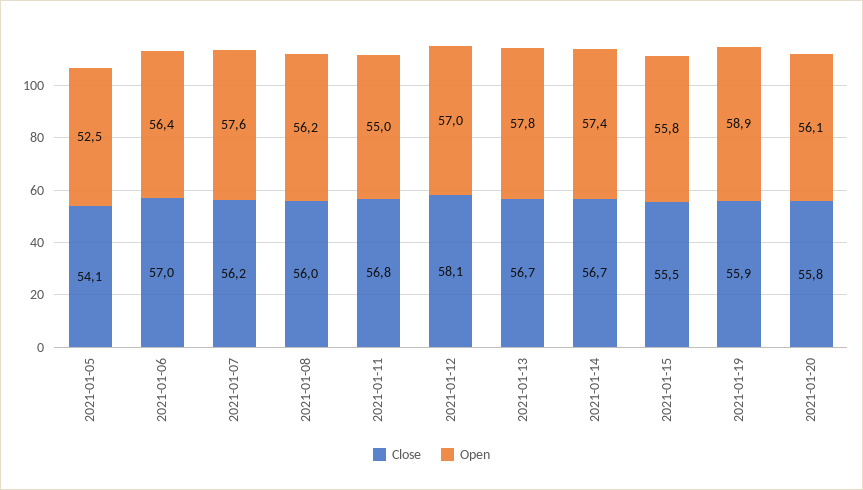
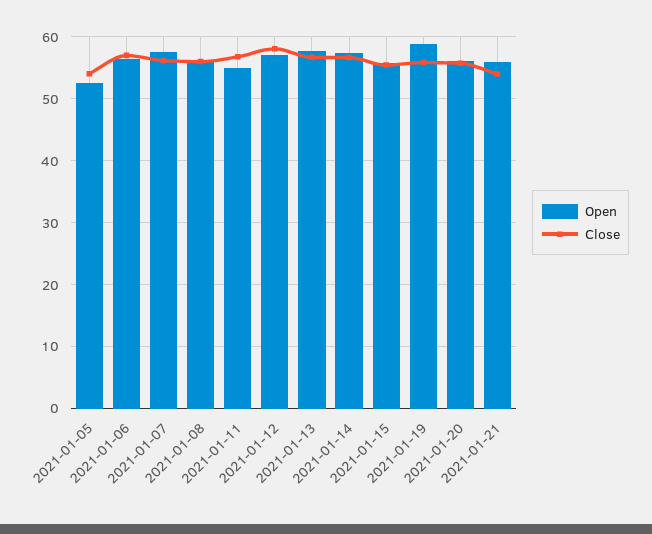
Open, 2021-01-21: none -> 56
Close, 2021-01-21: none -> 54

